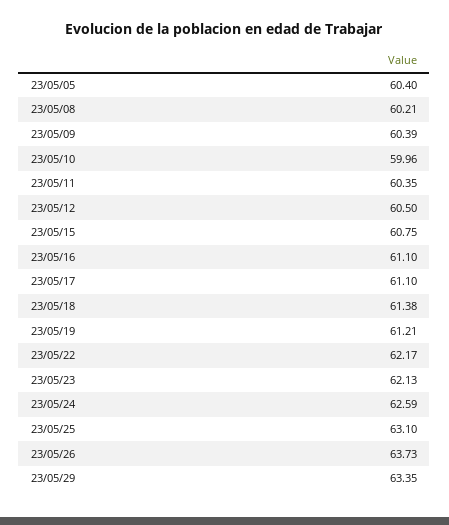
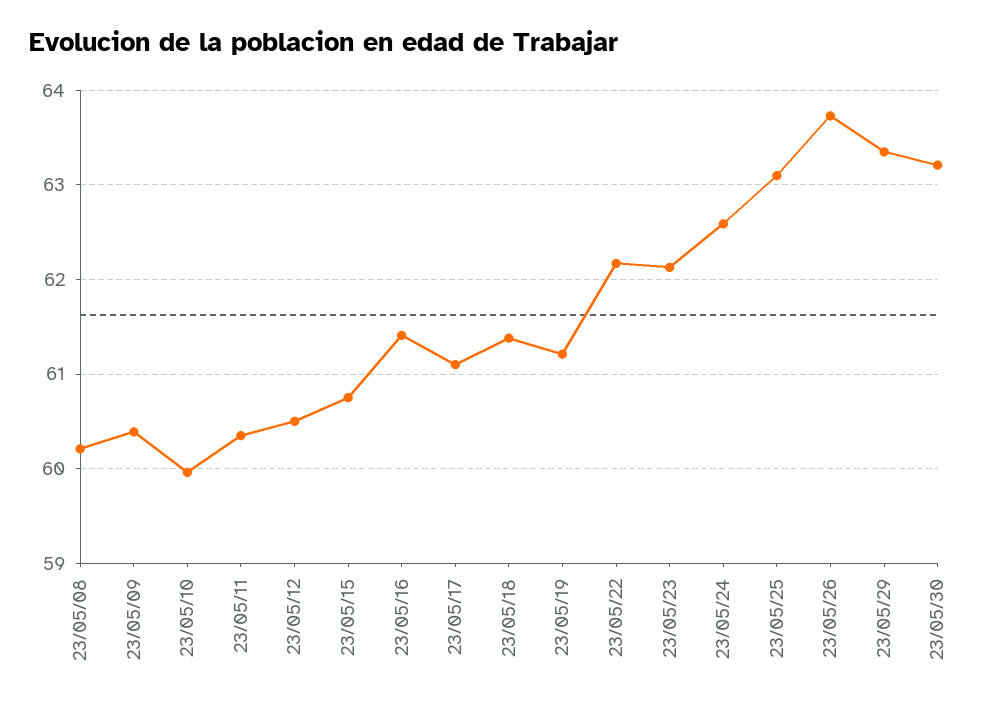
23/05/05: 60.4 -> none
23/05/16: 61.1 -> 61.4
23/05/30: none -> 63.2

